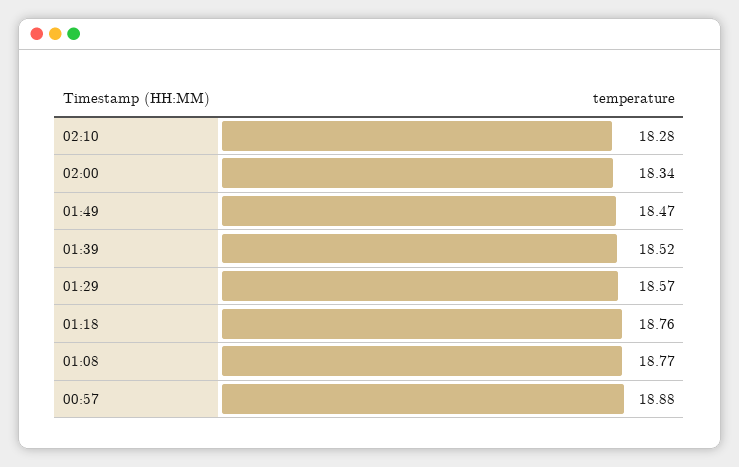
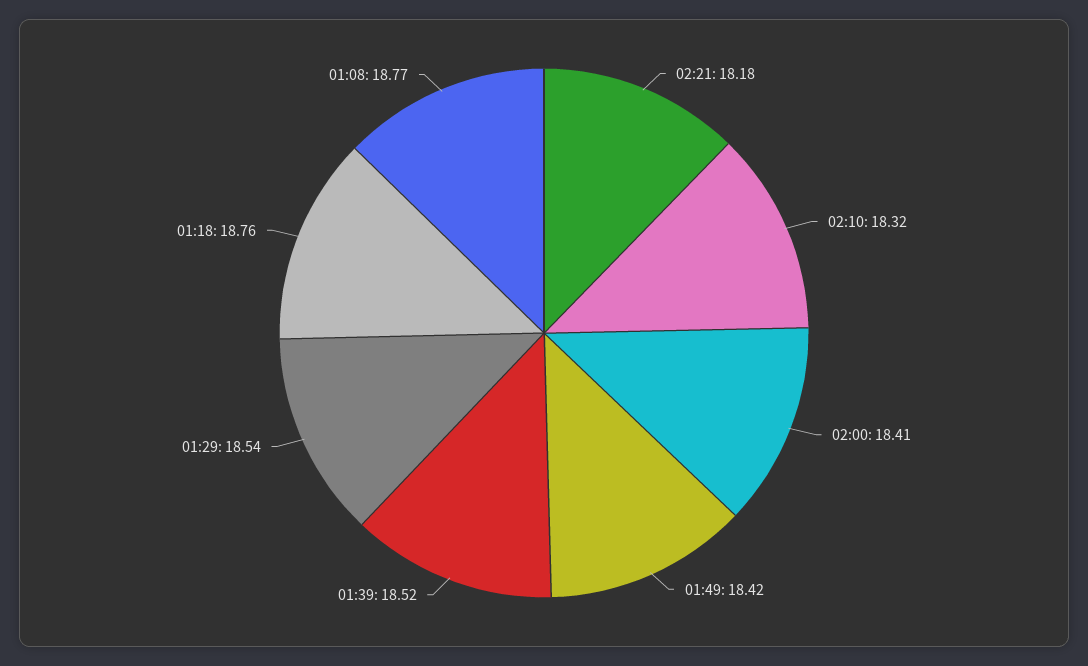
02:10: 18.28 -> 18.32
02:00: 18.34 -> 18.41
01:49: 18.47 -> 18.42
01:29: 18.57 -> 18.54
00:57: 18.88 -> none
02:21: none -> 18.18

